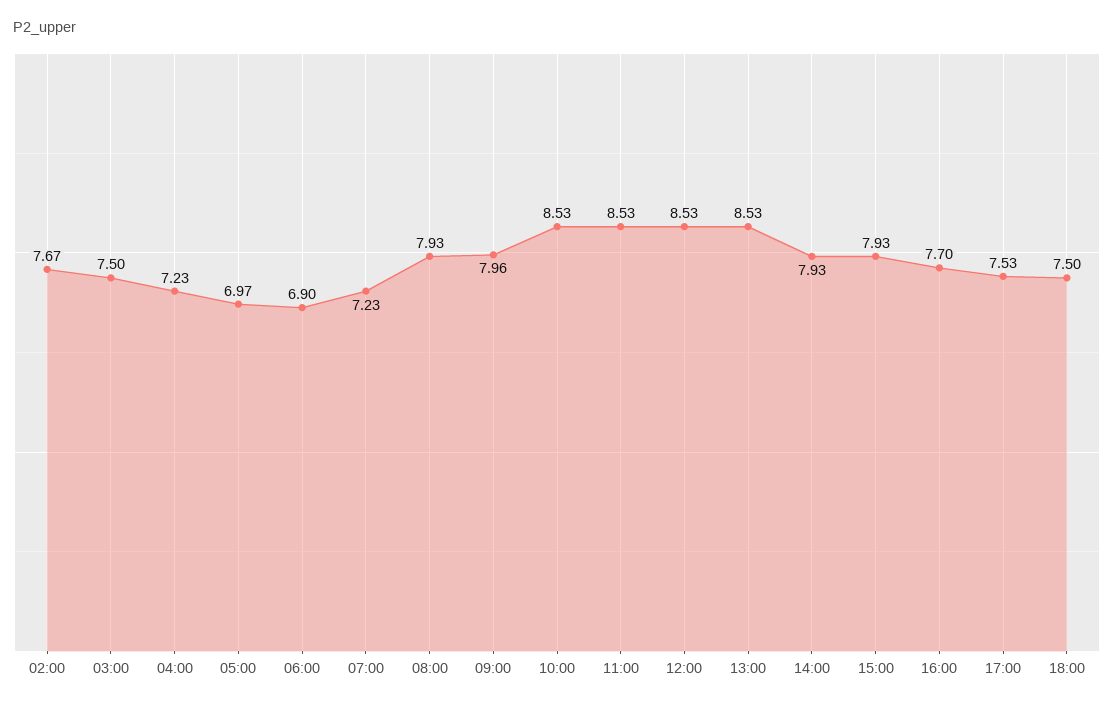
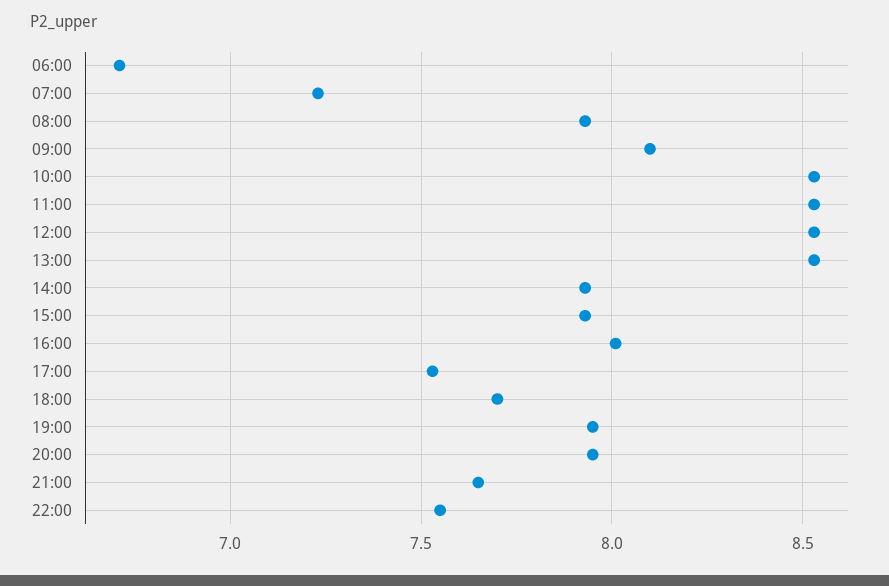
02:00: 7.67 -> none
03:00: 7.5 -> none
04:00: 7.23 -> none
05:00: 6.97 -> none
06:00: 6.9 -> 6.7
09:00: 7.96 -> 8.1
16:00: 7.7 -> 8
18:00: 7.5 -> 7.7
19:00: none -> 7.95
20:00: none -> 7.95
21:00: none -> 7.65
22:00: none -> 7.55

